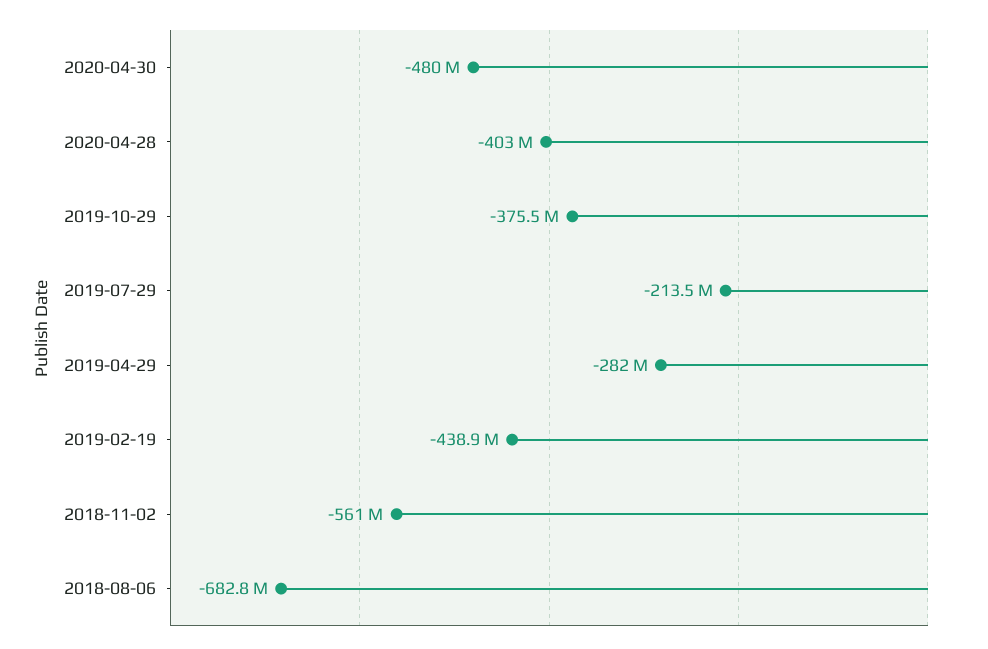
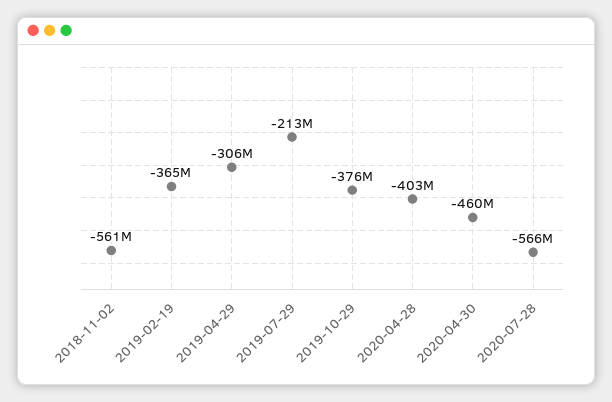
2020-04-30: -480000000 -> -460000000
2019-04-29: -282000000 -> -306000000
2019-02-19: -438900000 -> -365000000
2018-08-06: -682800000 -> none
2020-07-28: none -> -566000000

